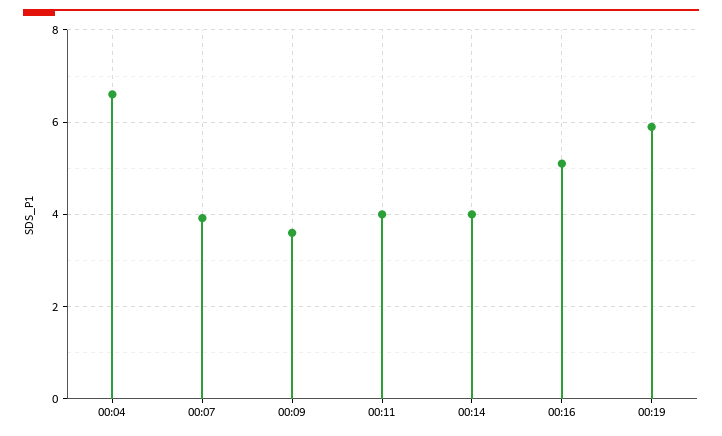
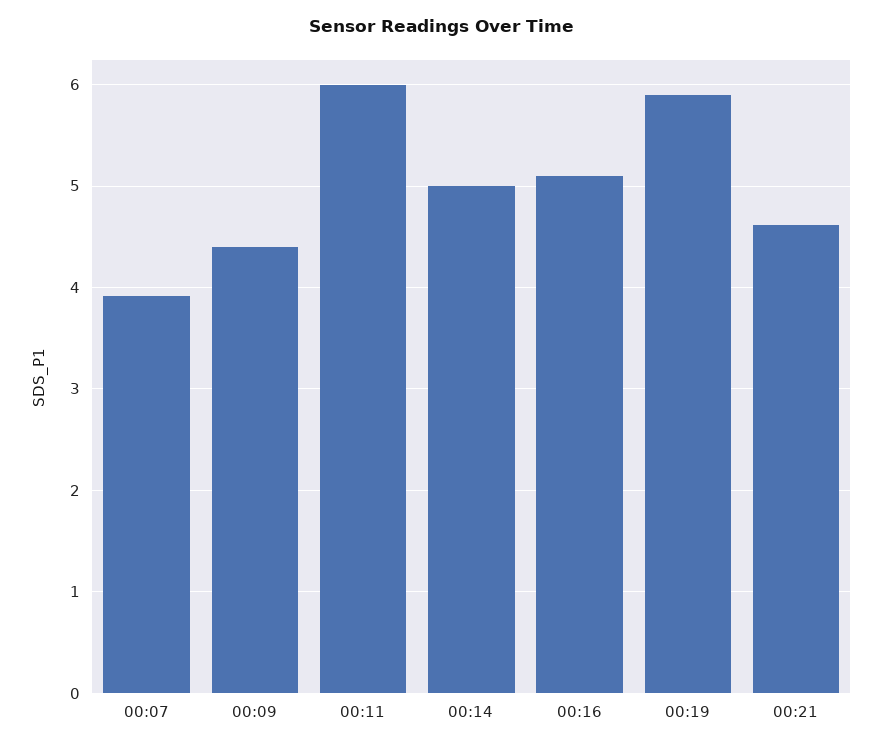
00:04: 6.6 -> none
00:09: 3.6 -> 4.4
00:11: 4 -> 6
00:14: 4 -> 5
00:21: none -> 4.6

